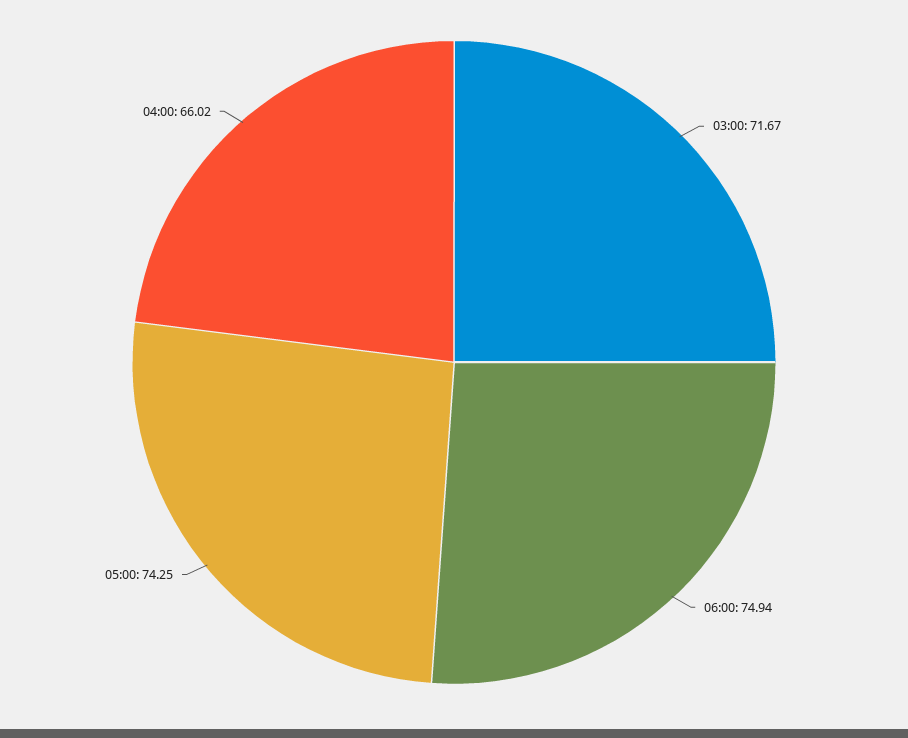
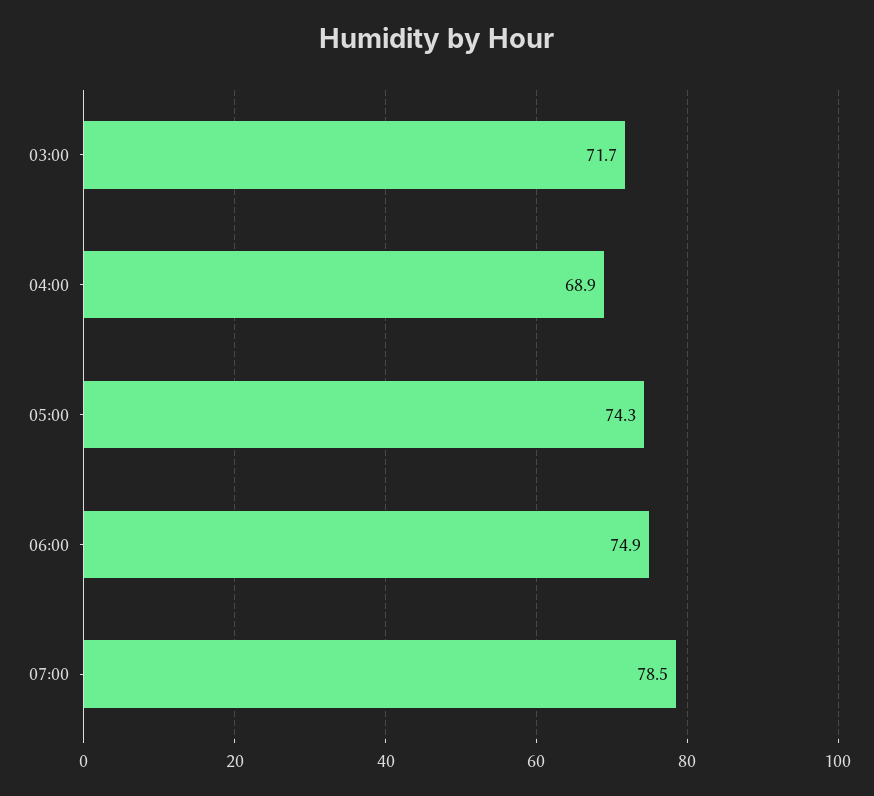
04:00: 66.02 -> 68.9
07:00: none -> 78.5

